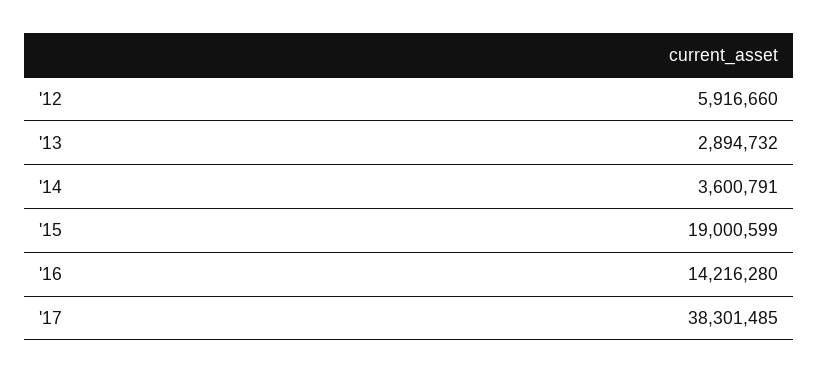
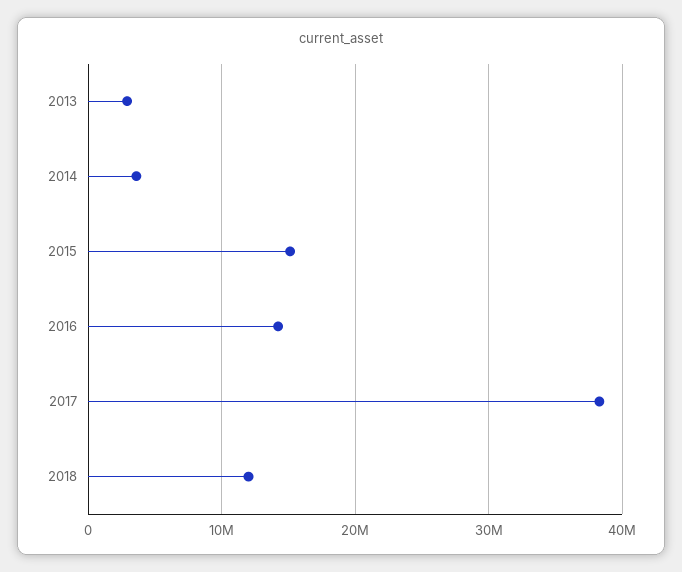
'12: 5916660 -> none
'15: 19000599 -> 15000000
2018: none -> 12000000

